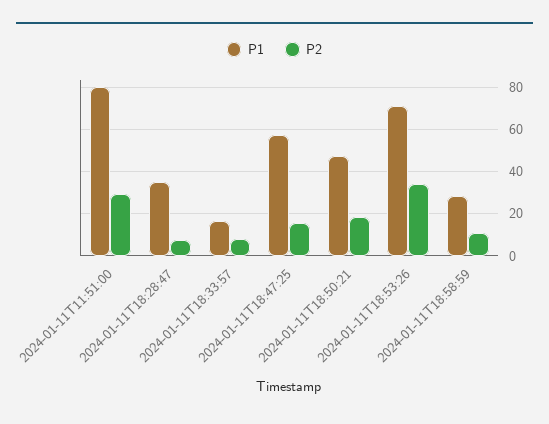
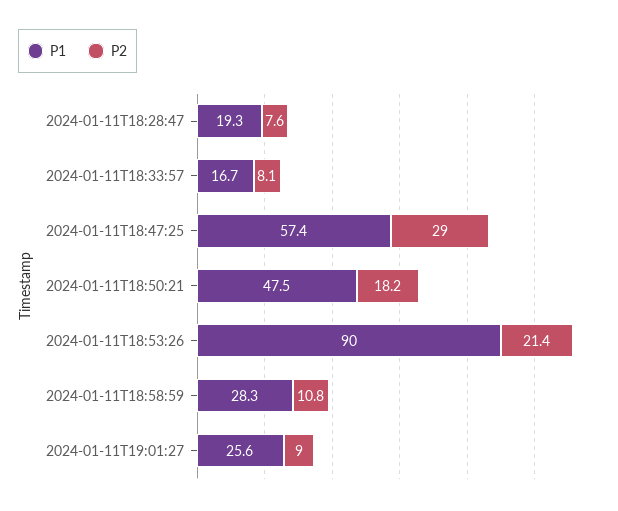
P1, 2024-01-11T11:51:00: 80 -> none
P2, 2024-01-11T11:51:00: 30 -> none
P1, 2024-01-11T18:28:47: 35 -> 19.3
P2, 2024-01-11T18:47:25: 15 -> 29
P1, 2024-01-11T18:53:26: 70 -> 90
P2, 2024-01-11T18:53:26: 35 -> 21.4
P1, 2024-01-11T19:01:27: none -> 25.6
P2, 2024-01-11T19:01:27: none -> 9

